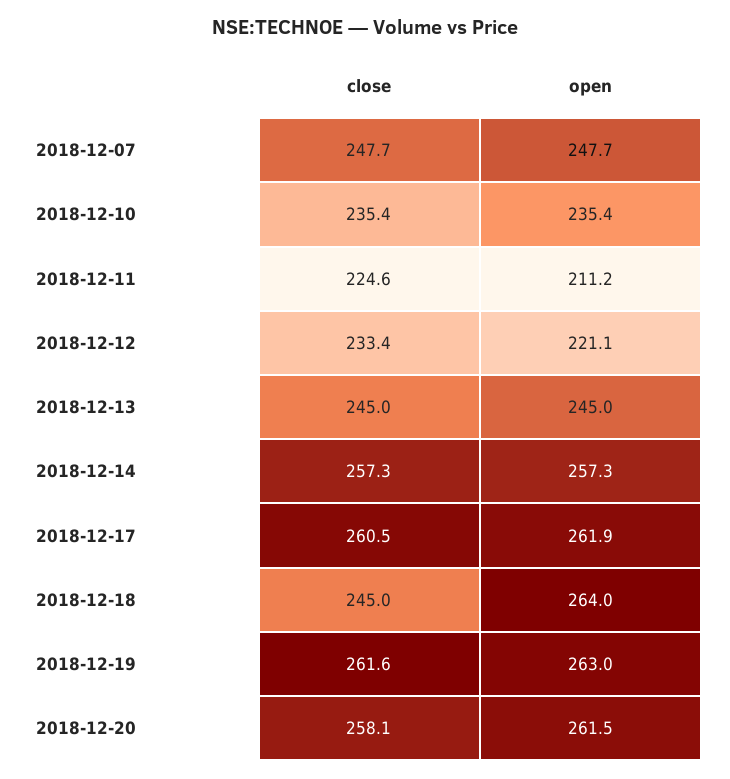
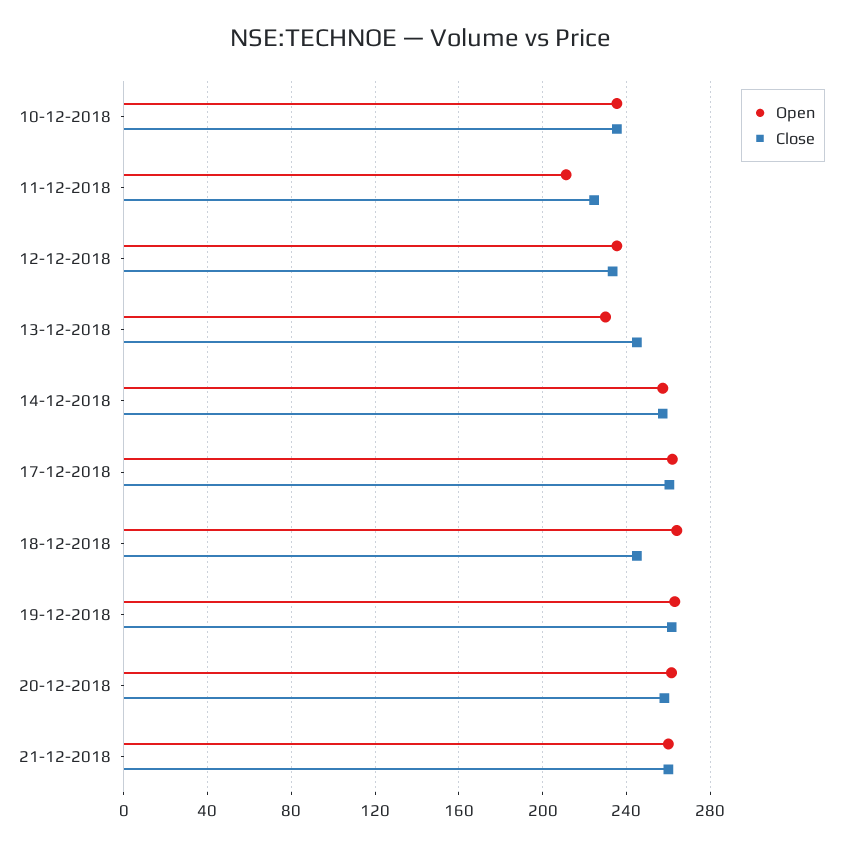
close, 2018-12-07: 247.7 -> none
open, 2018-12-07: 247.7 -> none
open, 2018-12-12: 221.1 -> 235
open, 2018-12-13: 245 -> 230
open, 21-12-2018: none -> 260
close, 21-12-2018: none -> 260

